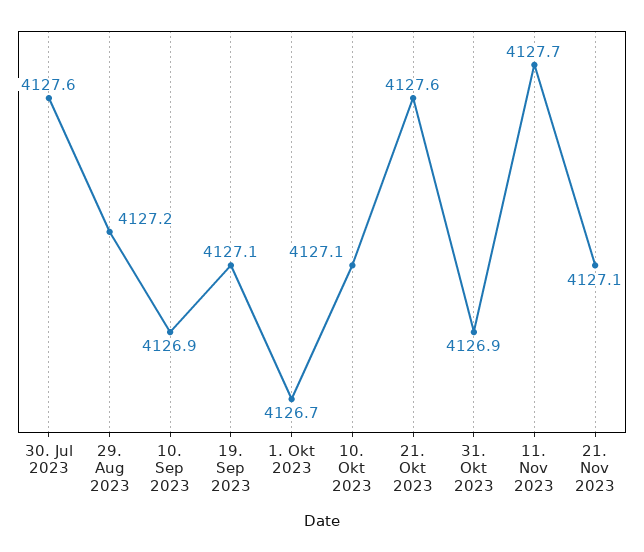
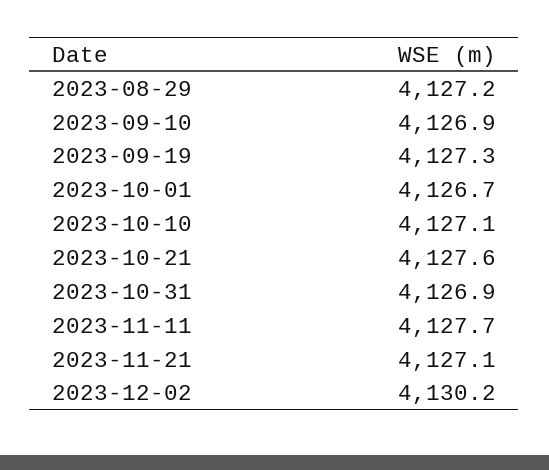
30. Jul 2023: 4127.6 -> none
19. Sep 2023: 4127.1 -> 4127.3
2023-12-02: none -> 4130.2

